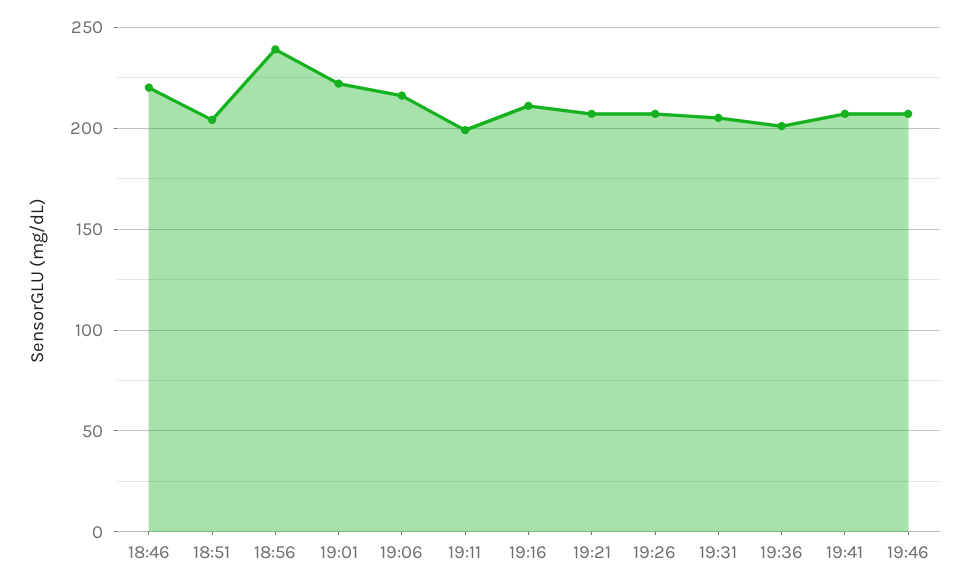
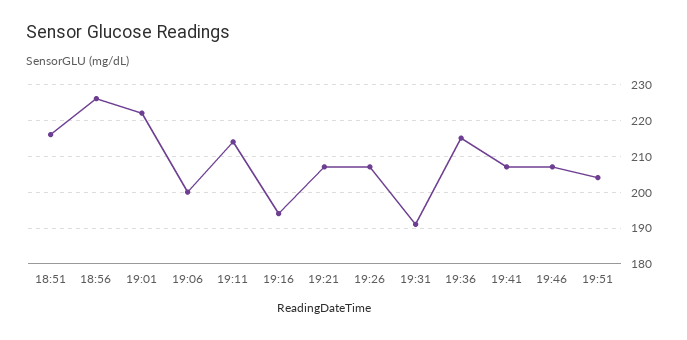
18:46: 220 -> none
18:51: 205 -> 215
18:56: 240 -> 225
19:06: 215 -> 200
19:11: 200 -> 215
19:16: 210 -> 195
19:31: 205 -> 190
19:36: 200 -> 215
19:51: none -> 205

